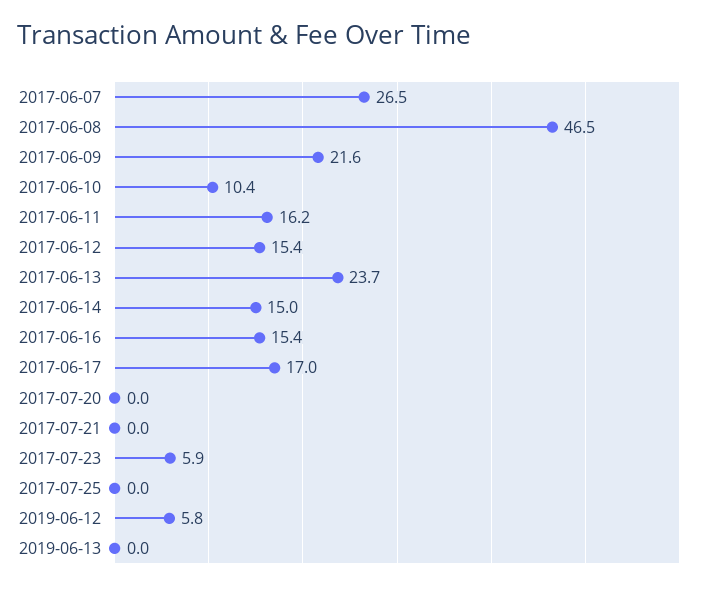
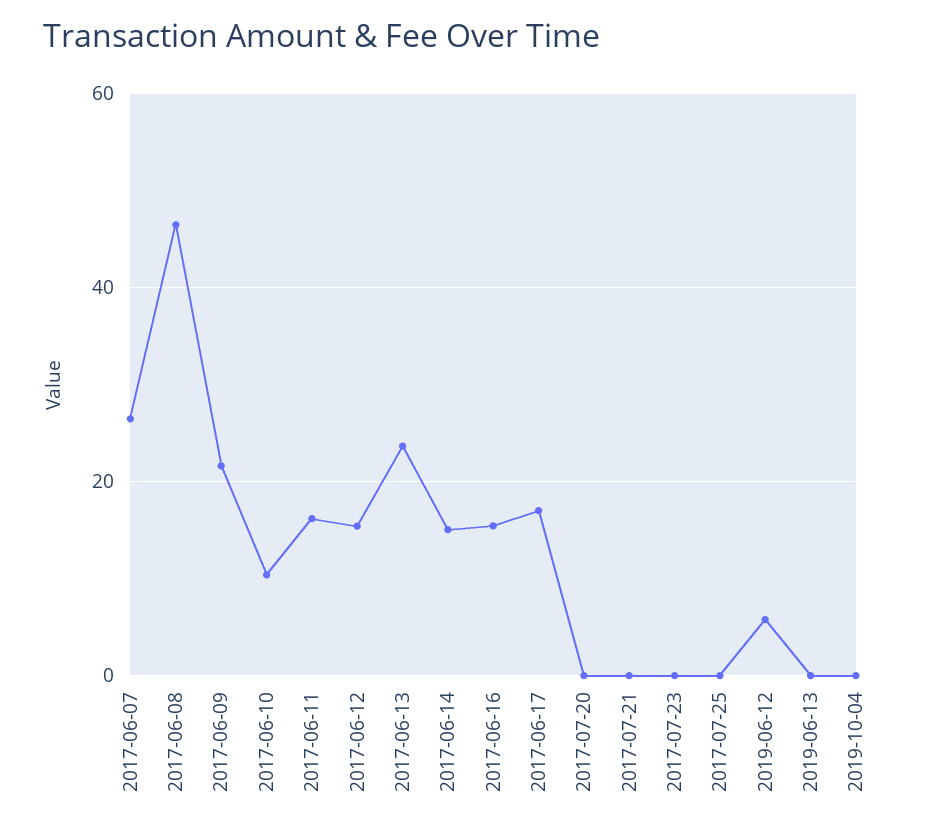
2017-07-23: 5.9 -> 0
2019-10-04: none -> 0

